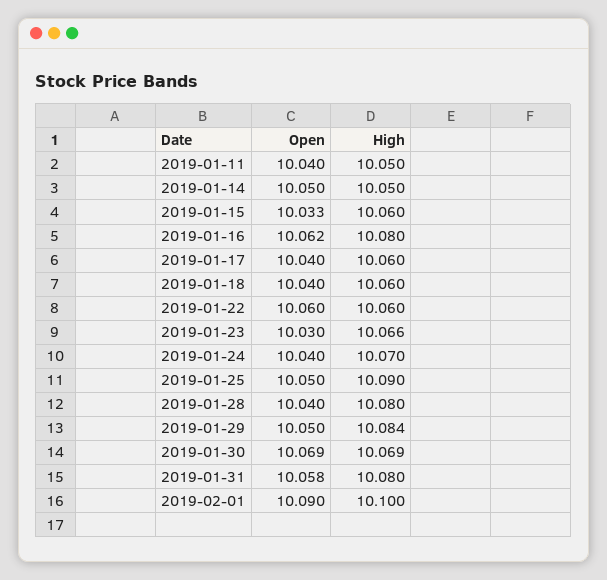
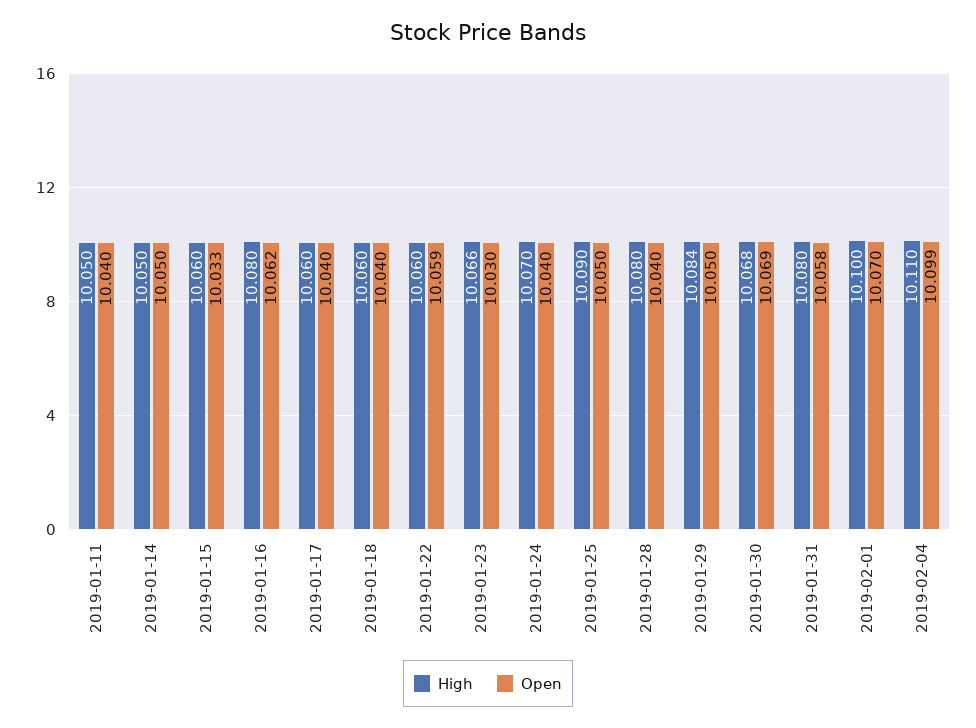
Open, 2019-01-22: 10.06 -> 10.059
High, 2019-01-30: 10.069 -> 10.068
Open, 2019-02-01: 10.09 -> 10.07
High, 2019-02-04: none -> 10.11
Open, 2019-02-04: none -> 10.099

